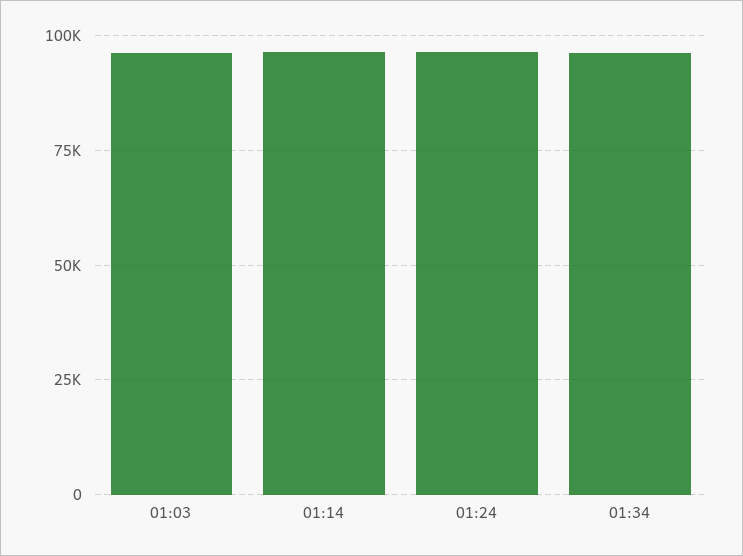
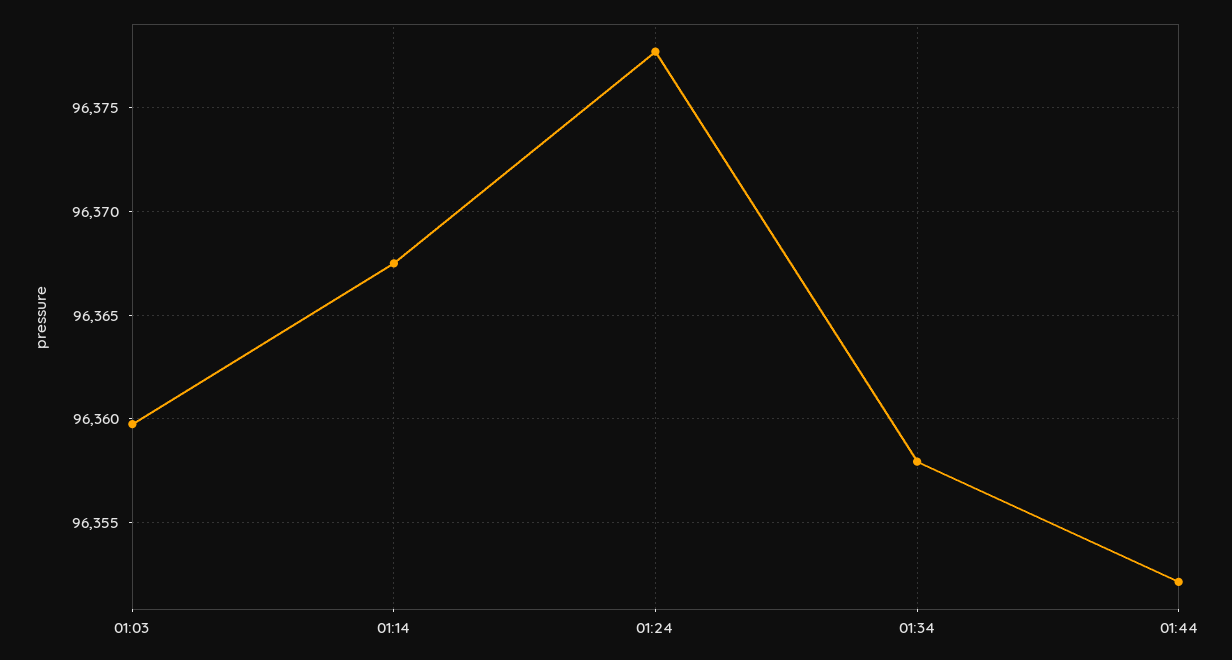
01:44: none -> 96352

